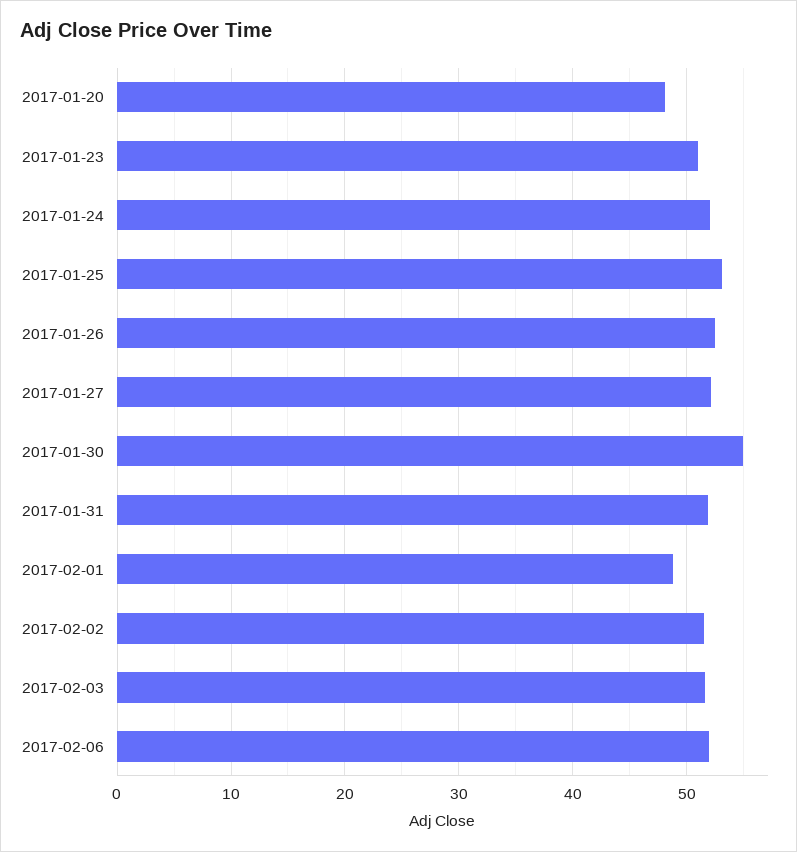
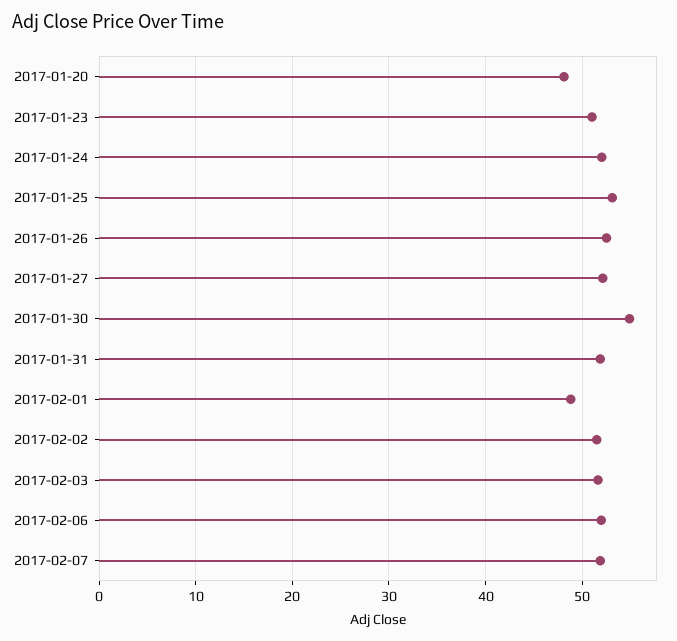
2017-02-07: none -> 52

